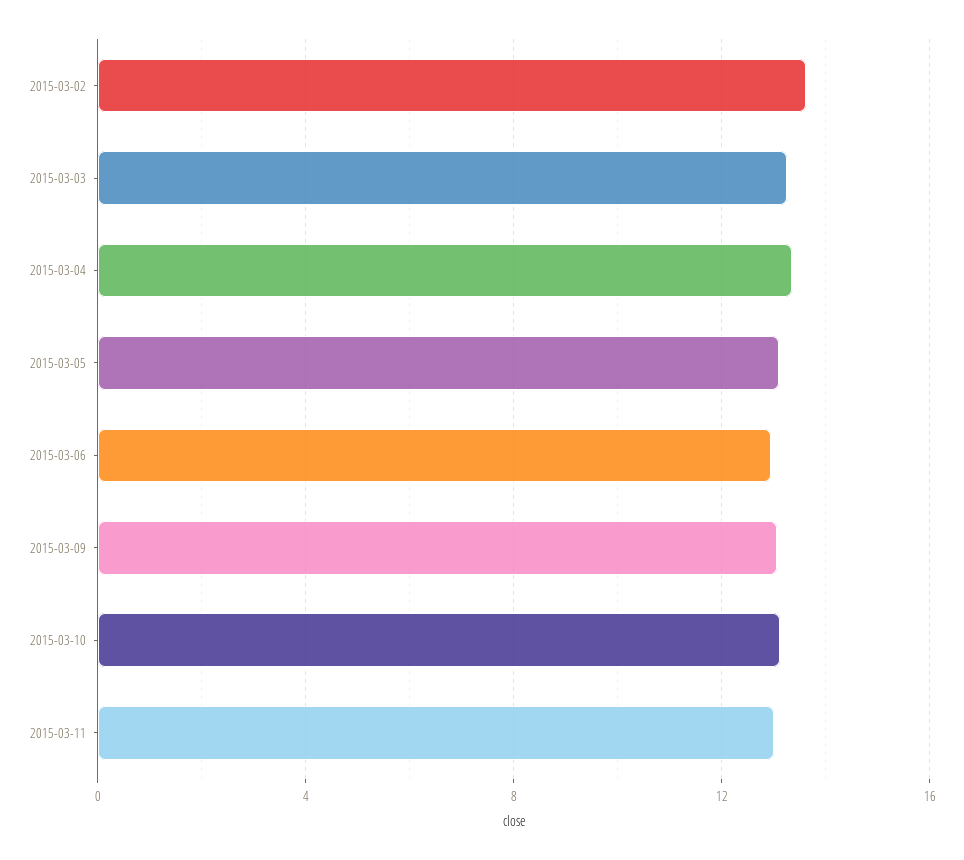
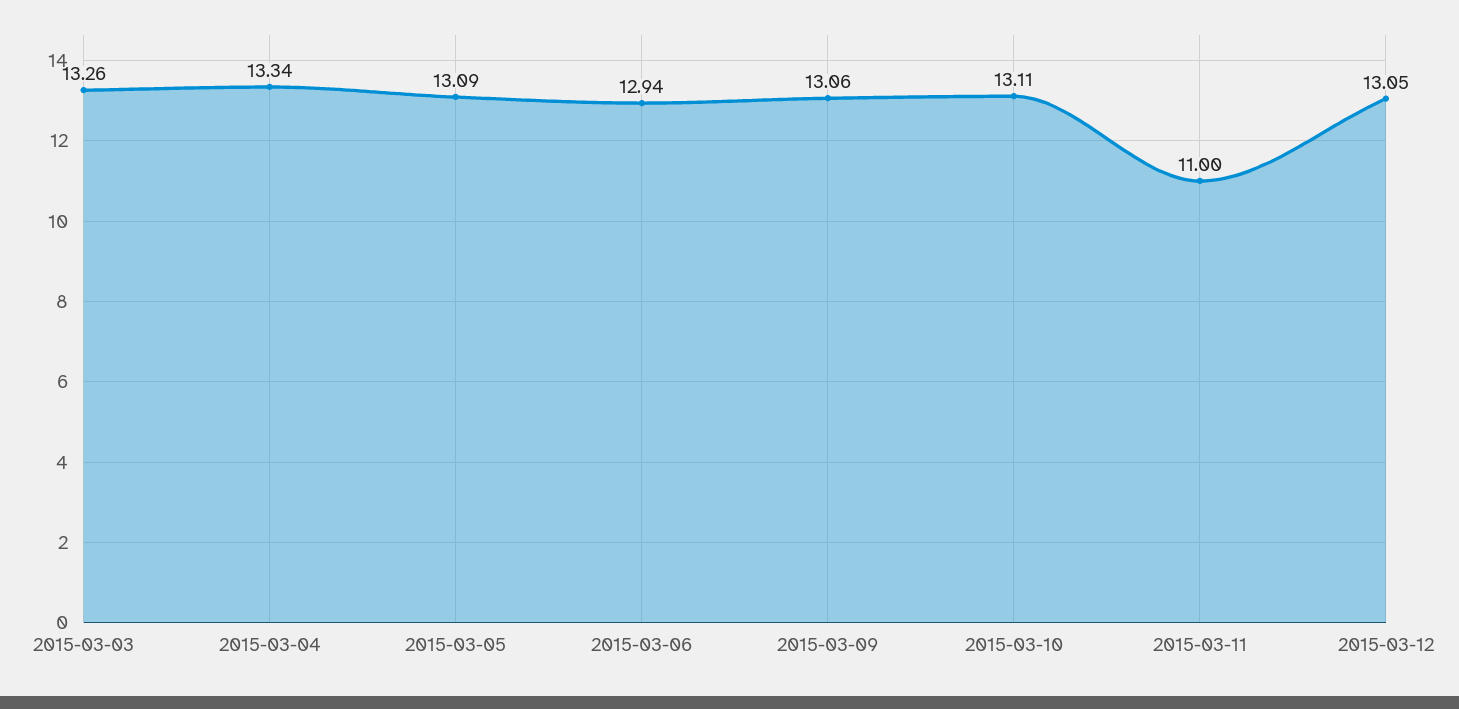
2015-03-02: 13.5 -> none
2015-03-11: 13 -> 11
2015-03-12: none -> 13.05

